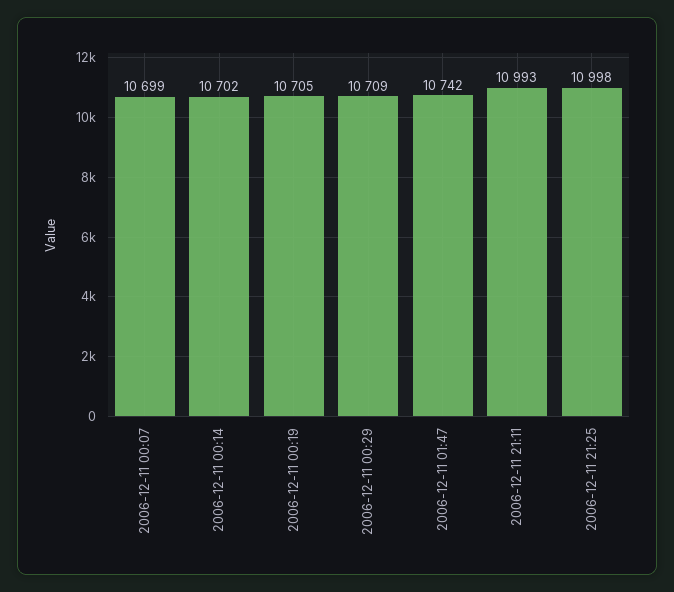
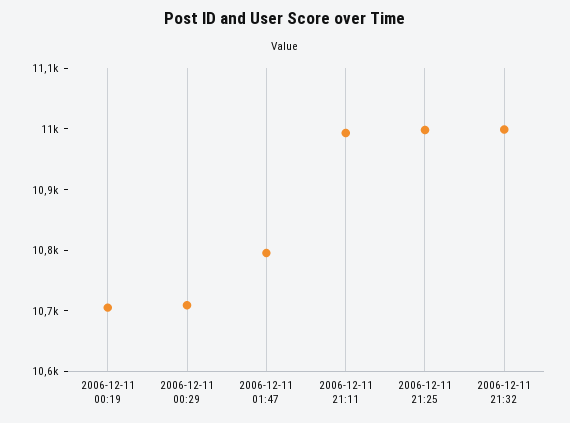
2006-12-11 00:07: 10699 -> none
2006-12-11 00:14: 10702 -> none
2006-12-11 01:47: 10742 -> 10800
2006-12-11 21:32: none -> 11000

